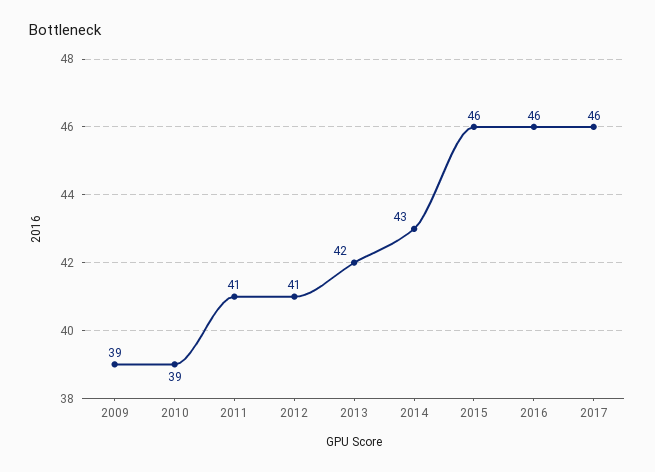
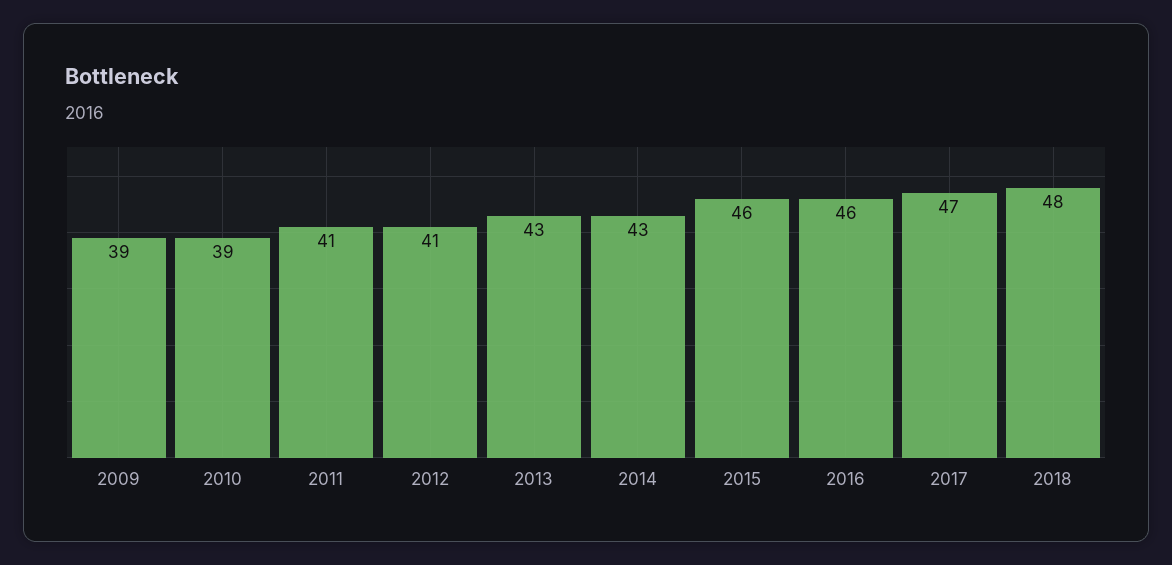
2013: 42 -> 43
2017: 46 -> 47
2018: none -> 48

